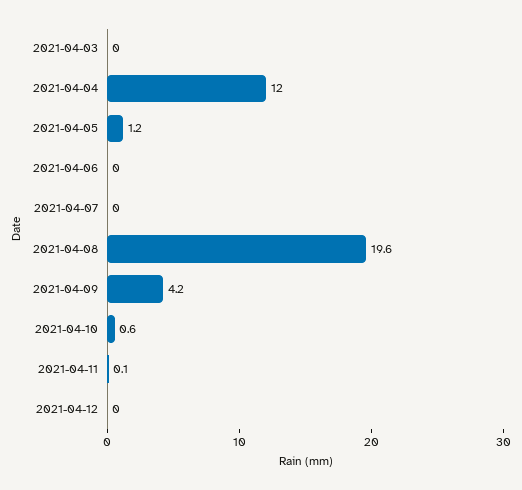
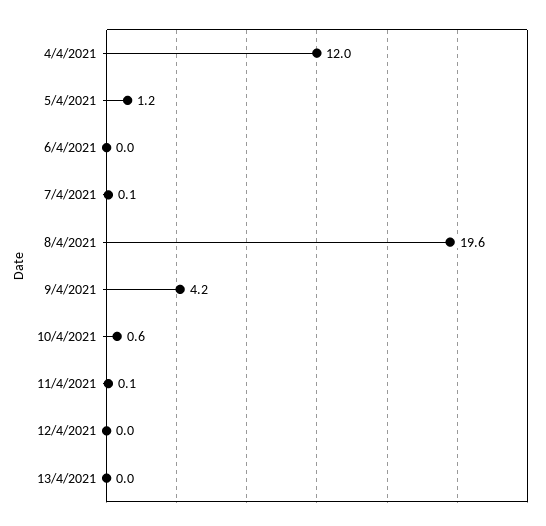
2021-04-03: 0 -> none
2021-04-07: 0 -> 0.1
13/4/2021: none -> 0

